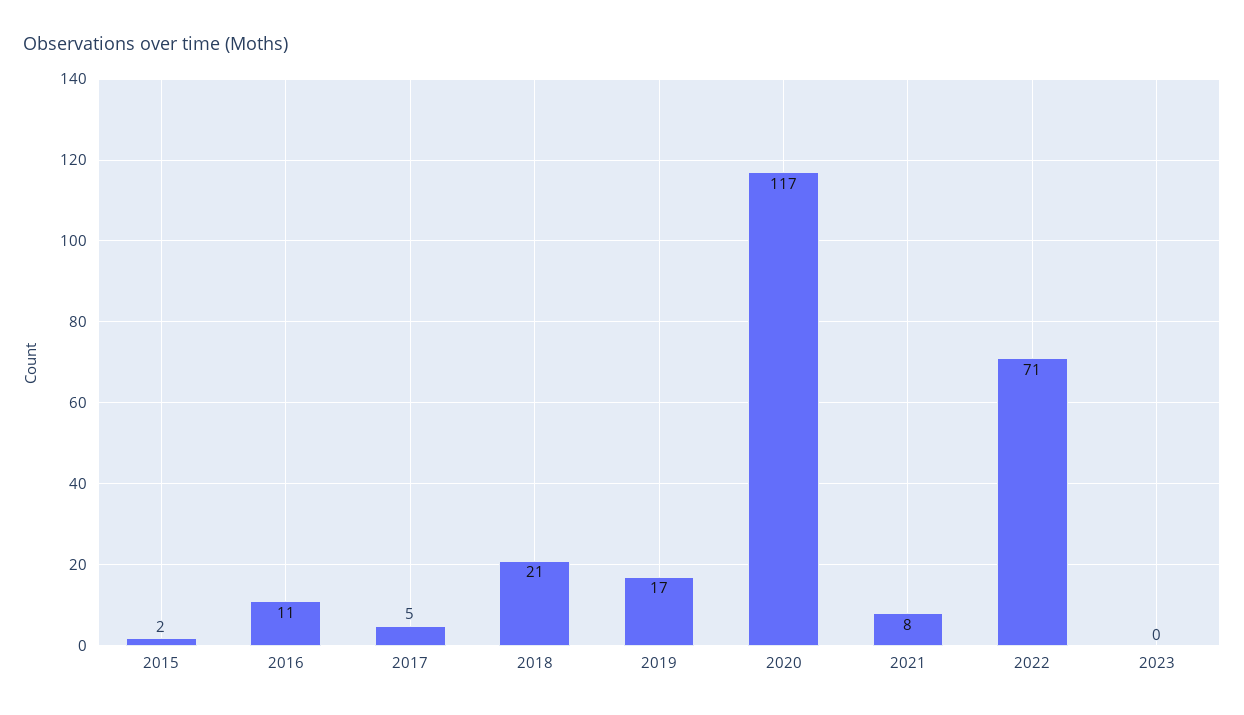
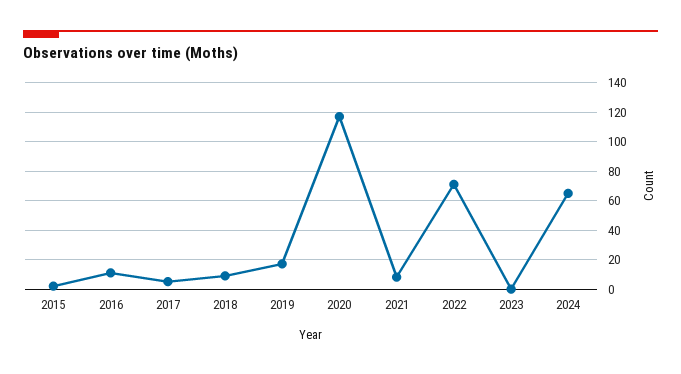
2018: 21 -> 10
2024: none -> 65

